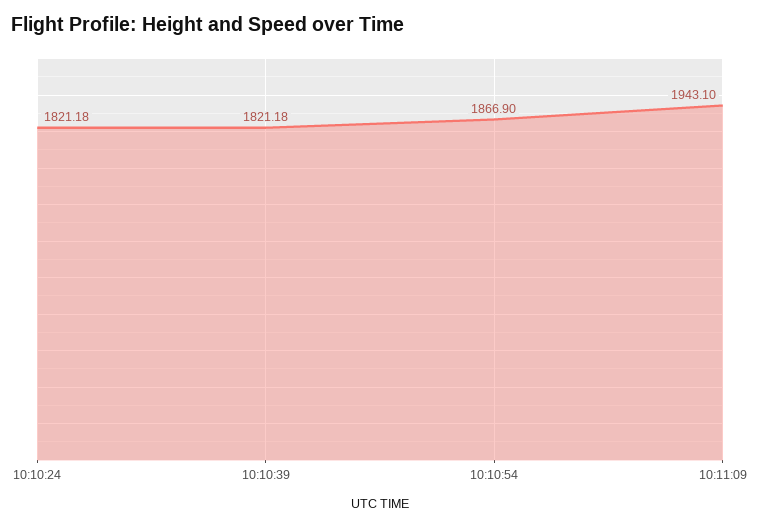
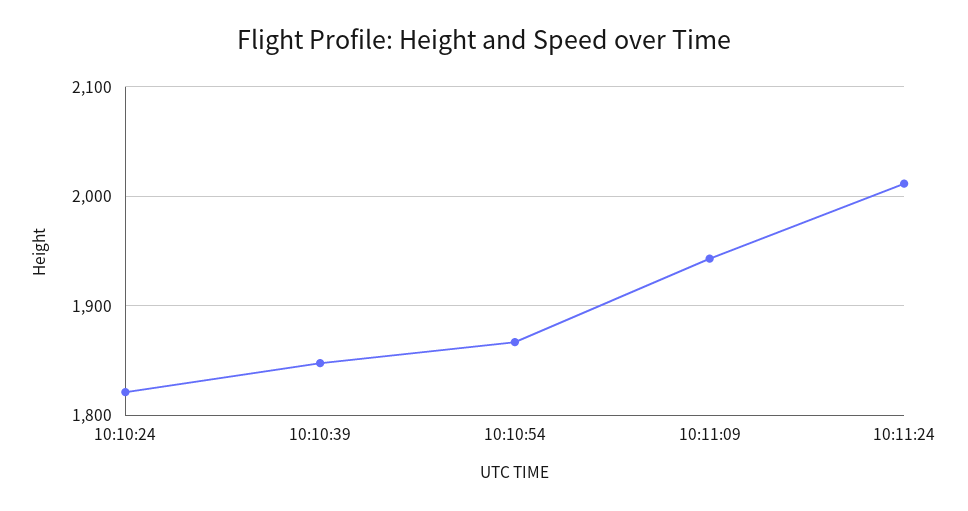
10:10:39: 1821.18 -> 1850
10:11:24: none -> 2010

